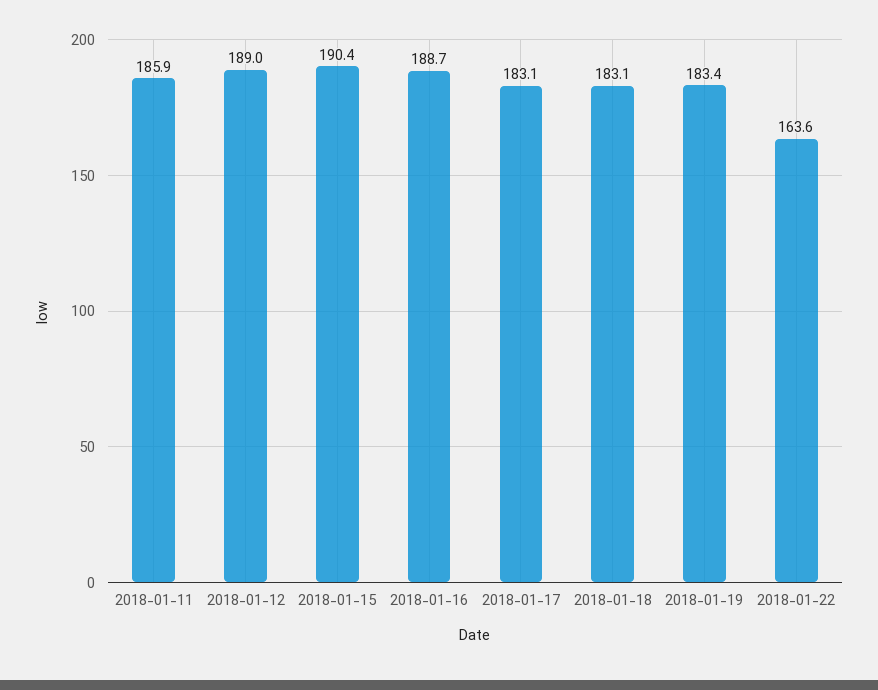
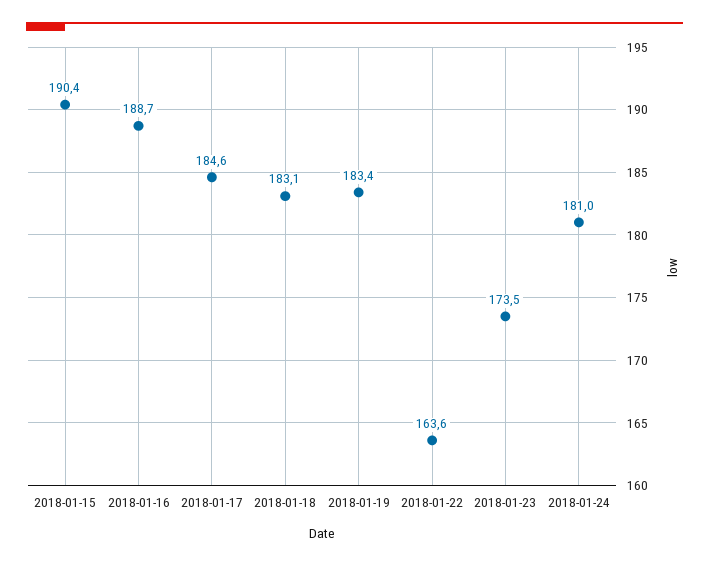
2018-01-11: 185.9 -> none
2018-01-12: 189 -> none
2018-01-17: 183.1 -> 184.6
2018-01-23: none -> 173.5
2018-01-24: none -> 181

